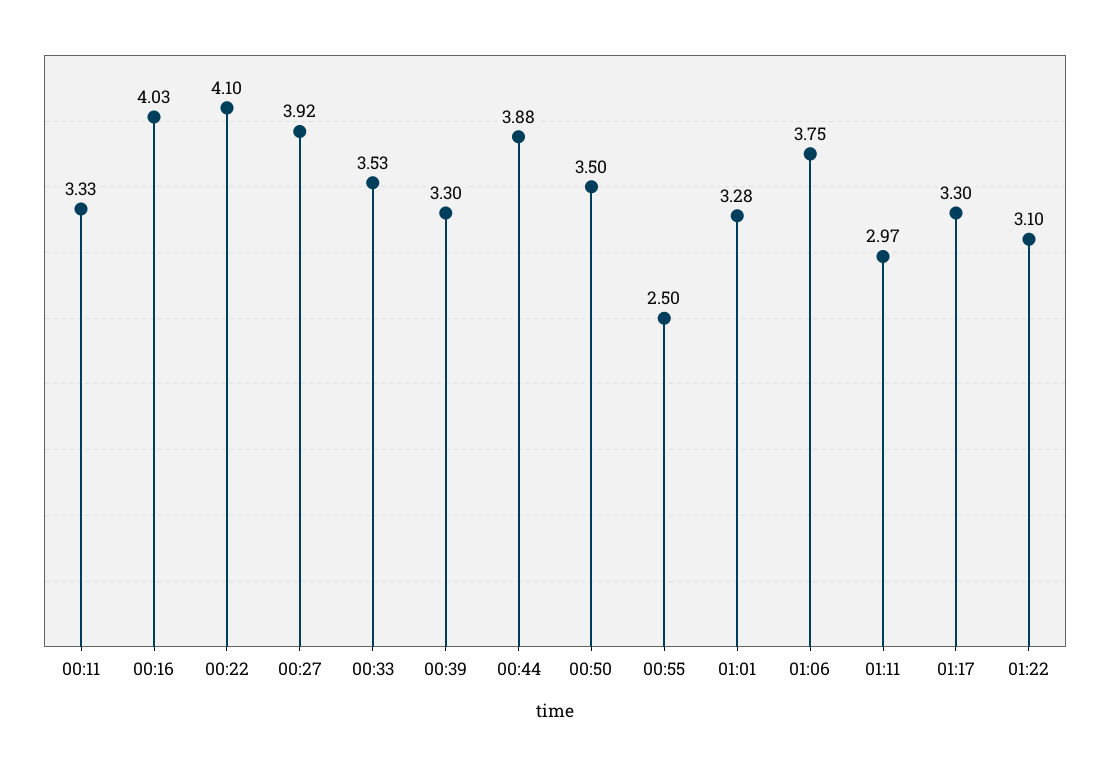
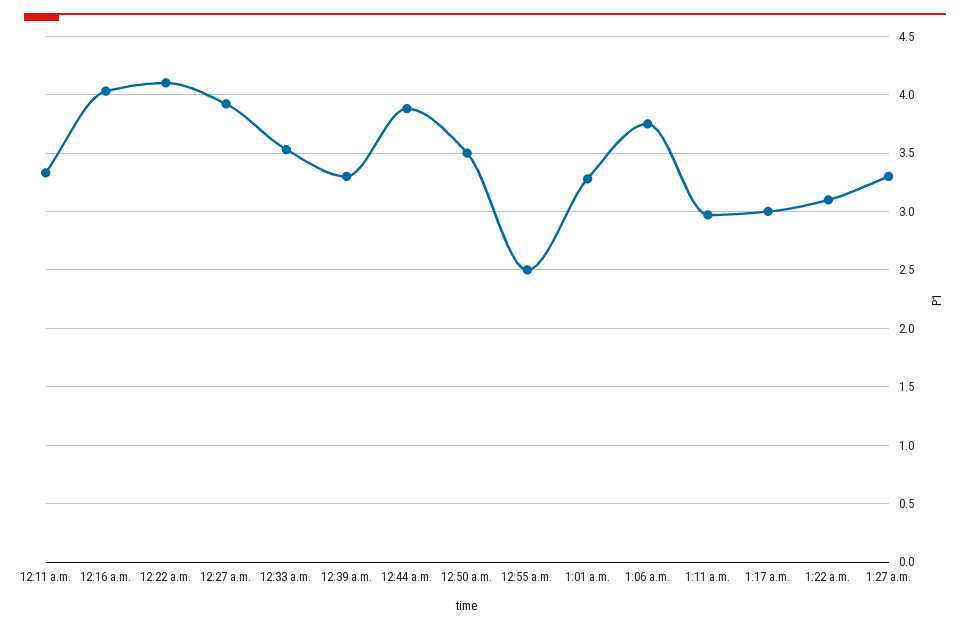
01:17: 3.3 -> 3
1:27 a.m.: none -> 3.3

